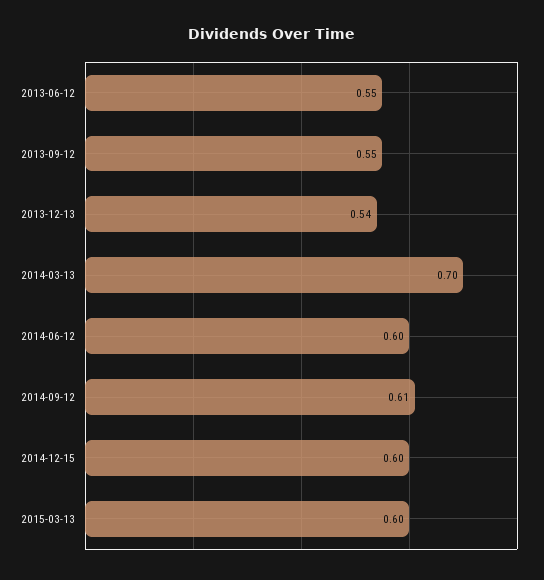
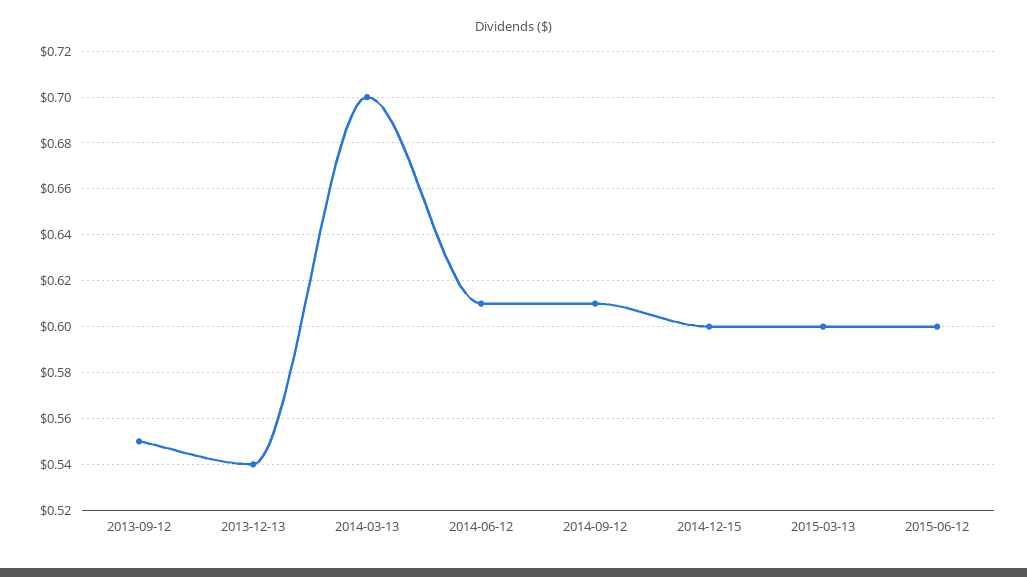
2013-06-12: 0.55 -> none
2014-06-12: 0.6 -> 0.61
2015-06-12: none -> 0.6

